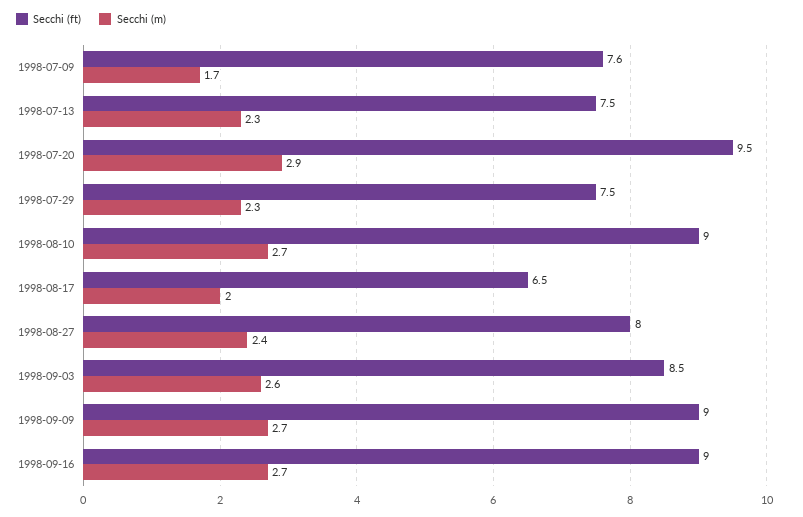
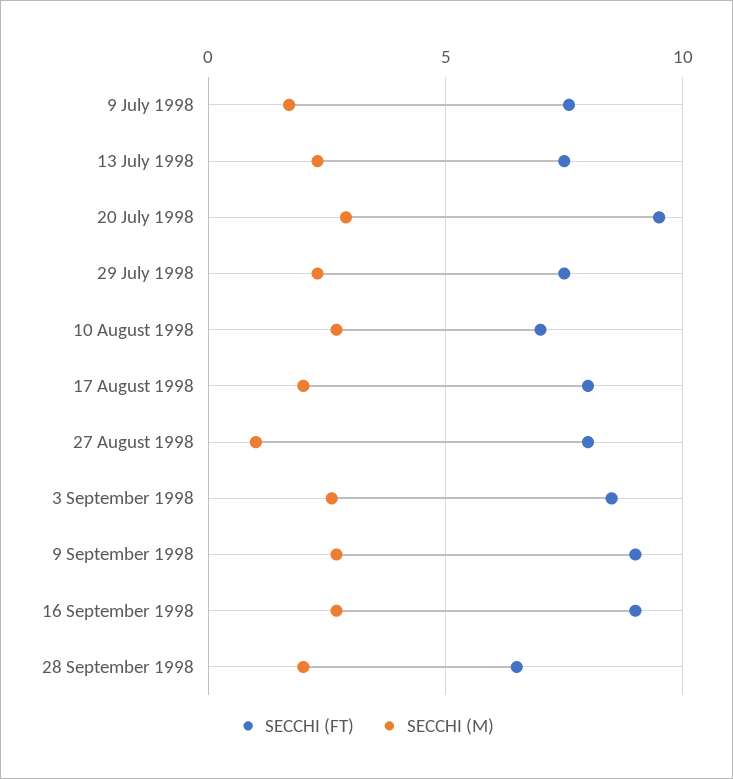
Secchi (ft), 1998-08-10: 9 -> 7
Secchi (ft), 1998-08-17: 6.5 -> 8
Secchi (m), 1998-08-27: 2.4 -> 1
Secchi (ft), 28 September 1998: none -> 6.5
Secchi (m), 28 September 1998: none -> 2

